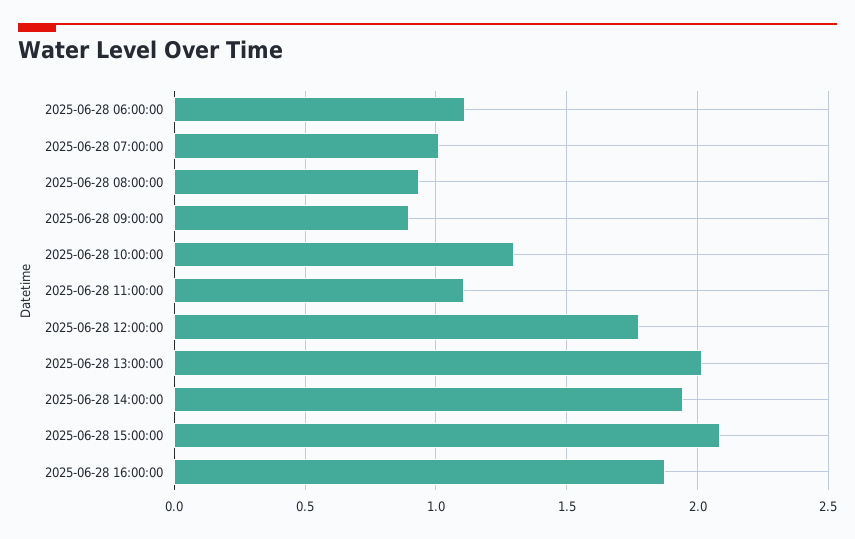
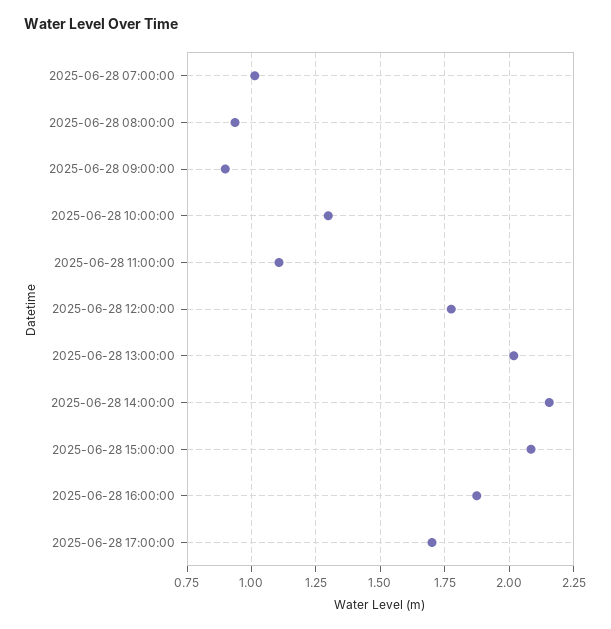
2025-06-28 06:00:00: 1.1 -> none
2025-06-28 14:00:00: 1.95 -> 2.15
2025-06-28 17:00:00: none -> 1.7

